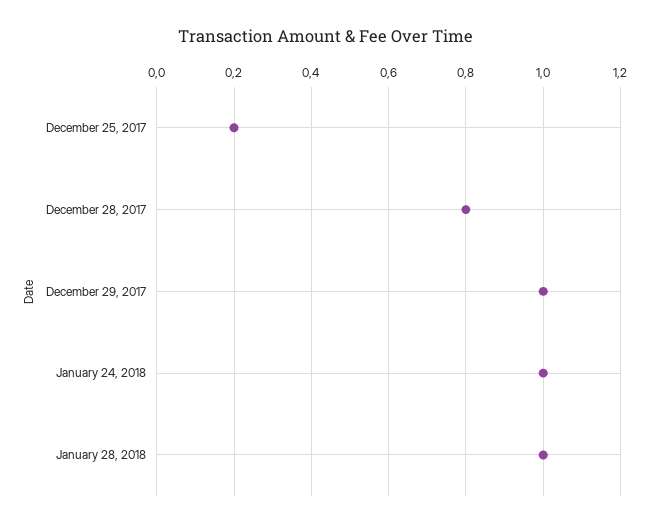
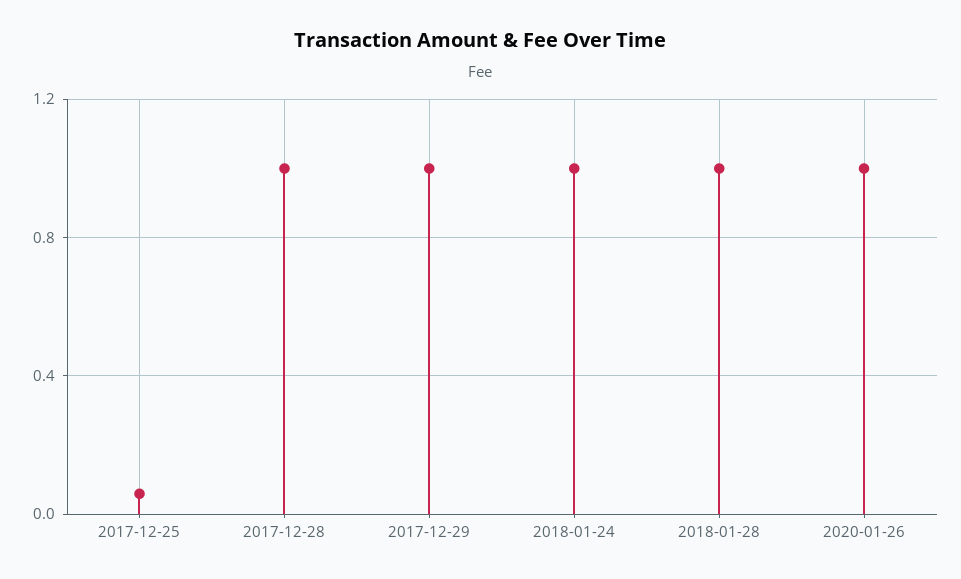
December 25, 2017: 0.2 -> 0.05
December 28, 2017: 0.8 -> 1
2020-01-26: none -> 1

